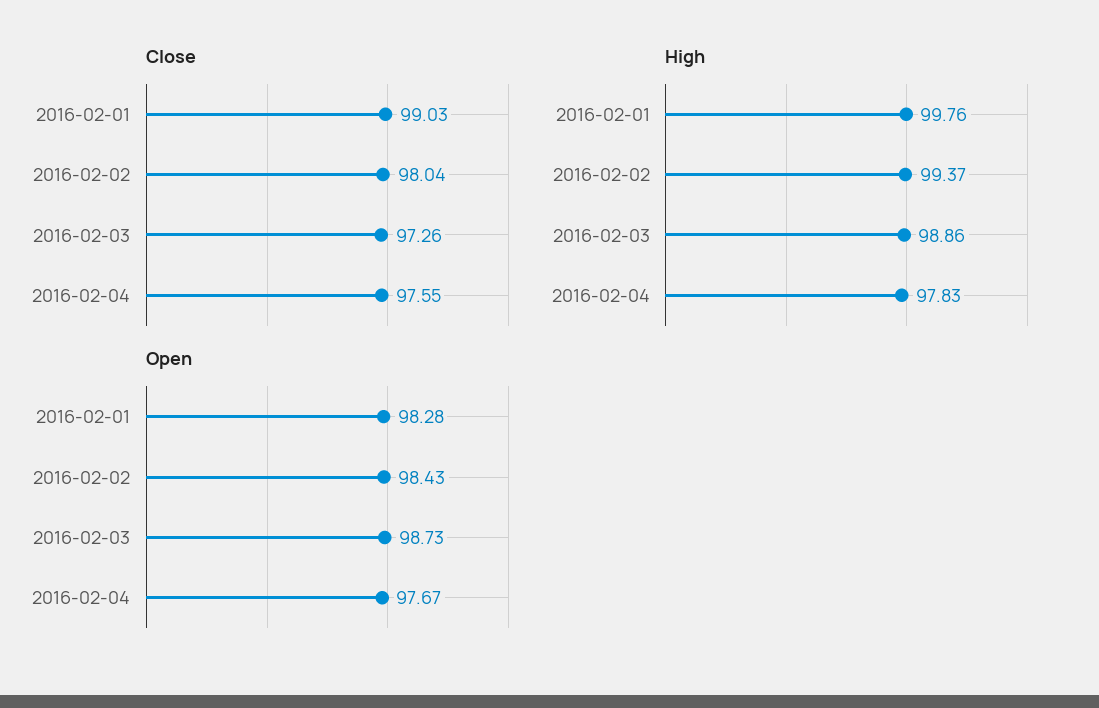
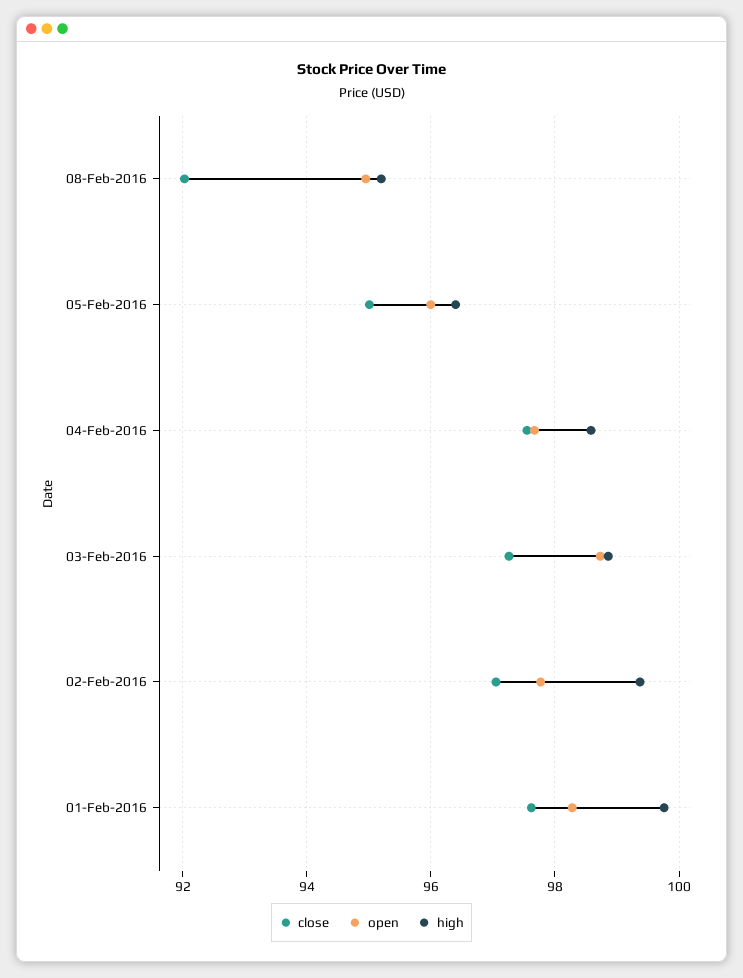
Close, 2016-02-01: 99.03 -> 97.6
Close, 2016-02-02: 98.04 -> 97
High, 2016-02-04: 97.83 -> 98.6
Open, 2016-02-02: 98.43 -> 97.8
Close, 08-Feb-2016: none -> 92
Open, 08-Feb-2016: none -> 95
High, 08-Feb-2016: none -> 95.2
Close, 05-Feb-2016: none -> 95
Open, 05-Feb-2016: none -> 96
High, 05-Feb-2016: none -> 96.4

